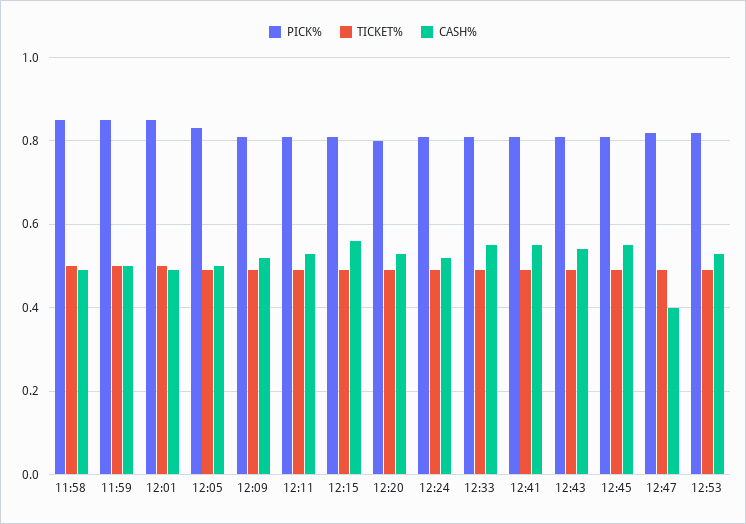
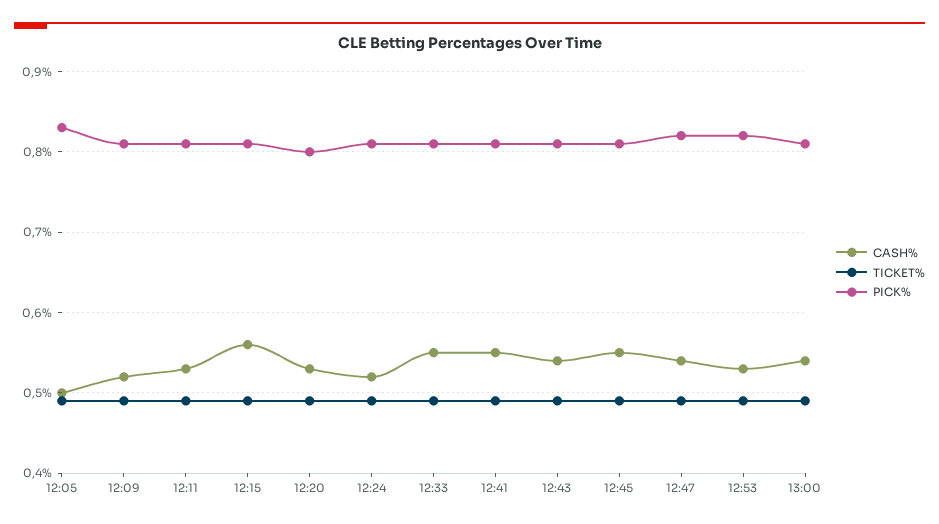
PICK%, 11:58: 0.85 -> none
TICKET%, 11:58: 0.5 -> none
CASH%, 11:58: 0.5 -> none
PICK%, 11:59: 0.85 -> none
TICKET%, 11:59: 0.5 -> none
CASH%, 11:59: 0.5 -> none
PICK%, 12:01: 0.85 -> none
TICKET%, 12:01: 0.5 -> none
CASH%, 12:01: 0.5 -> none
CASH%, 12:47: 0.4 -> 0.54
CASH%, 13:00: none -> 0.54
TICKET%, 13:00: none -> 0.49
PICK%, 13:00: none -> 0.81

